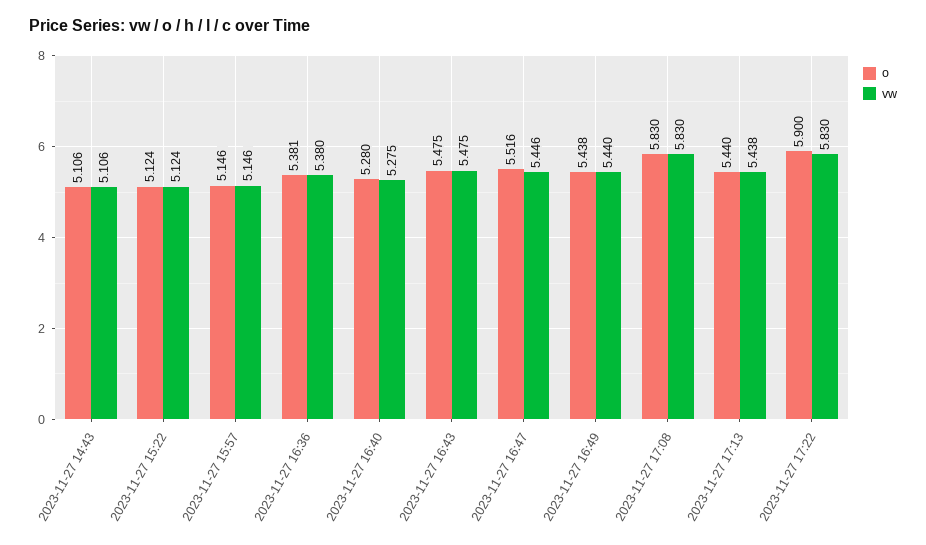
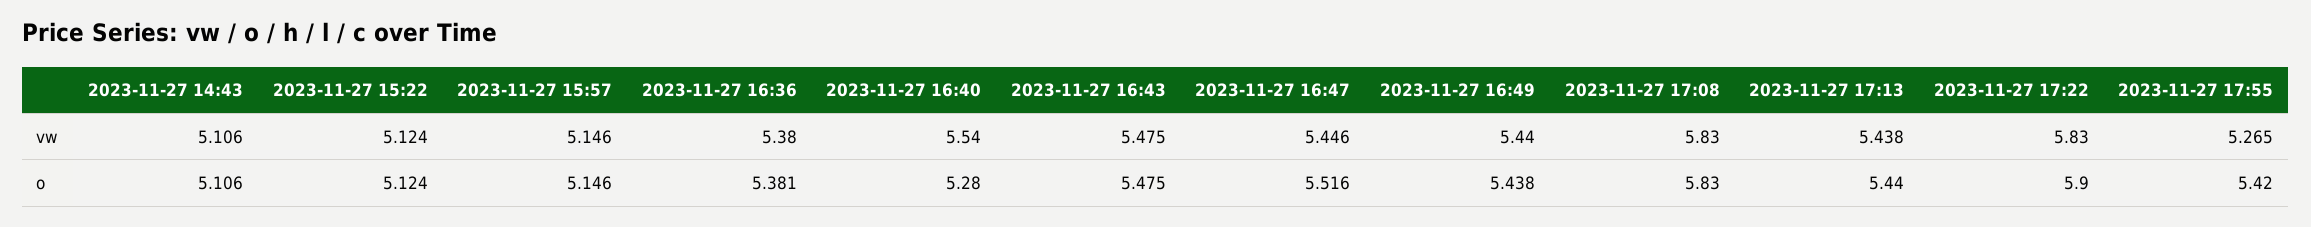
vw, 2023-11-27 16:40: 5.275 -> 5.54
vw, 2023-11-27 17:55: none -> 5.265
o, 2023-11-27 17:55: none -> 5.42

